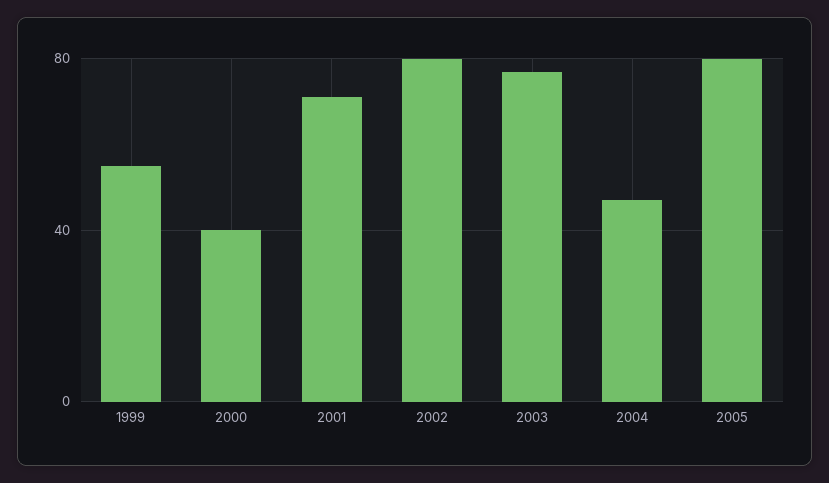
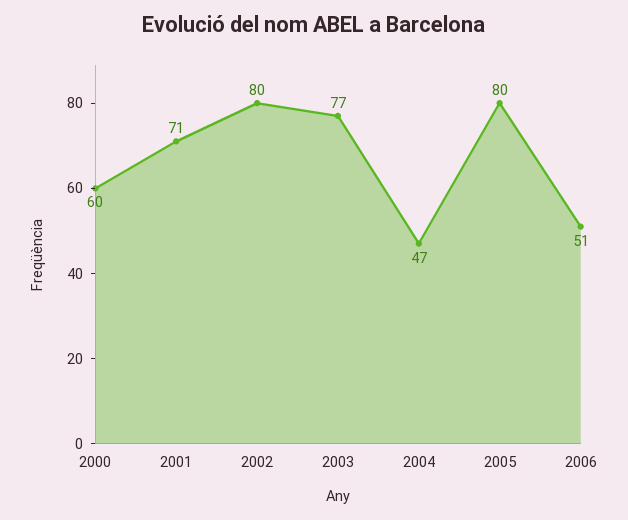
1999: 55 -> none
2000: 40 -> 60
2006: none -> 51

